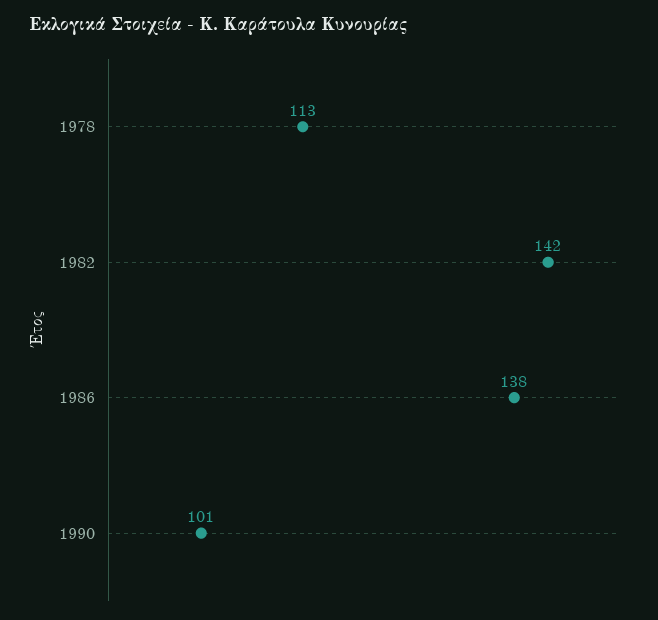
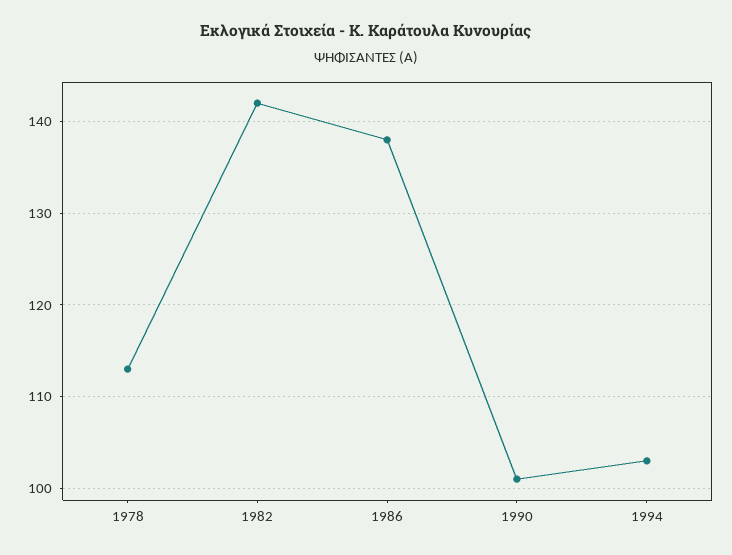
1994: none -> 103

